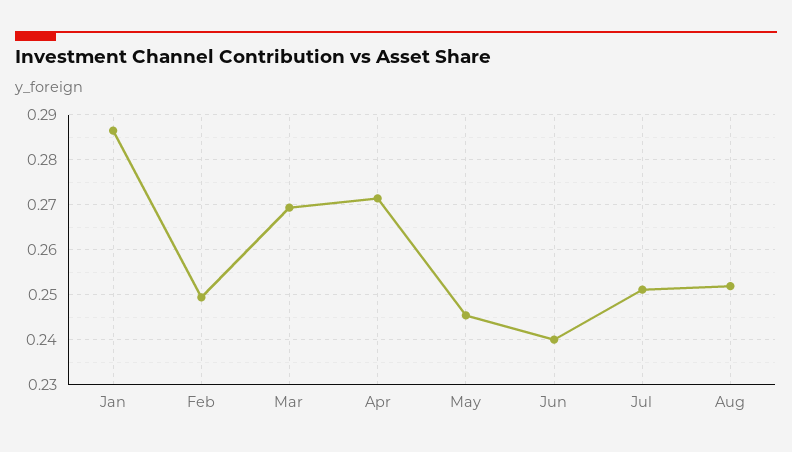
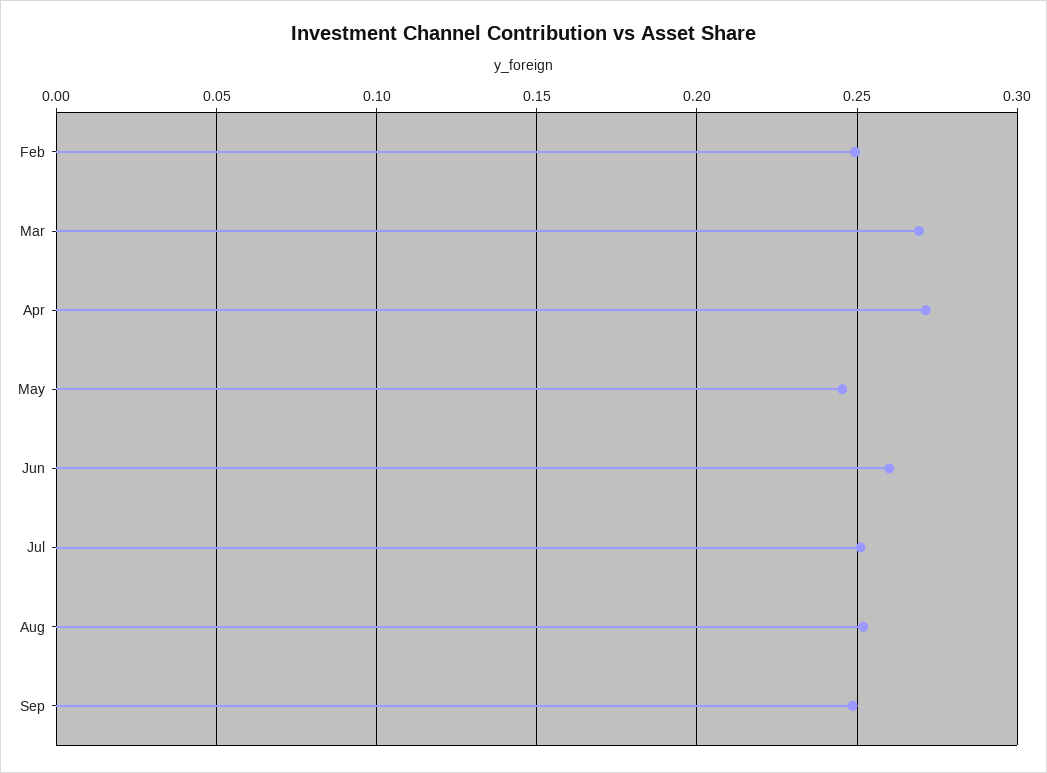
Jan: 0.286 -> none
Jun: 0.24 -> 0.26
Sep: none -> 0.25

